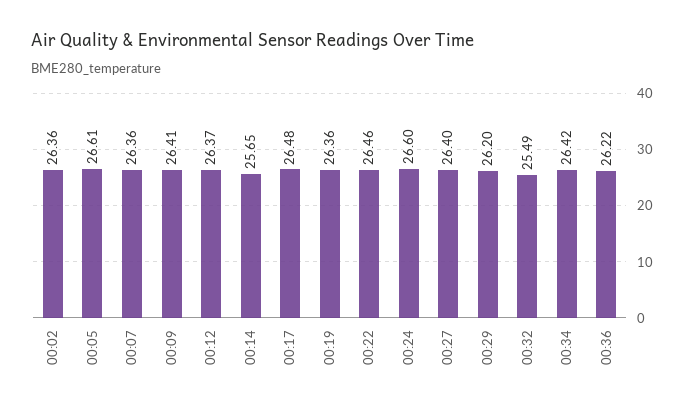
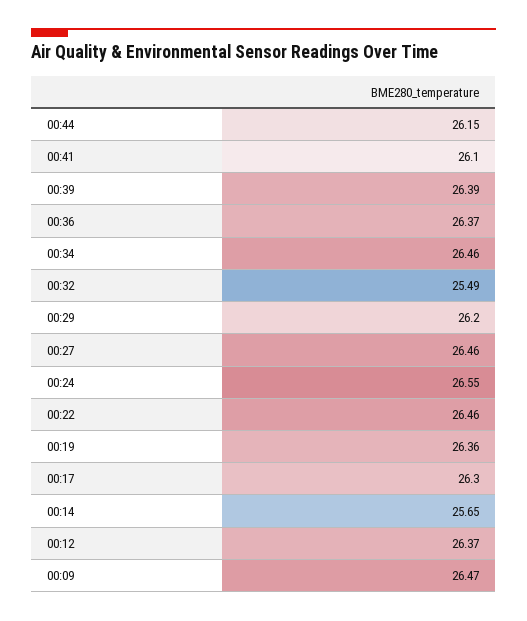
00:02: 26.36 -> none
00:05: 26.61 -> none
00:07: 26.36 -> none
00:09: 26.41 -> 26.47
00:17: 26.48 -> 26.3
00:24: 26.6 -> 26.55
00:27: 26.4 -> 26.46
00:34: 26.42 -> 26.46
00:36: 26.22 -> 26.37
00:44: none -> 26.15
00:41: none -> 26.1
00:39: none -> 26.39

